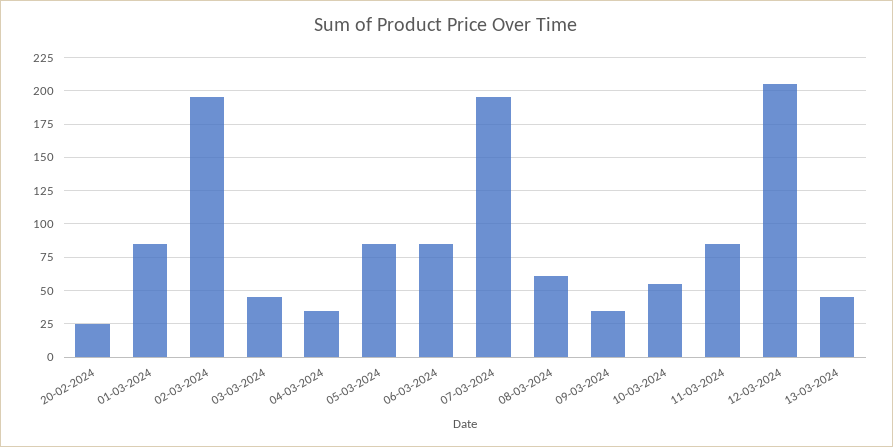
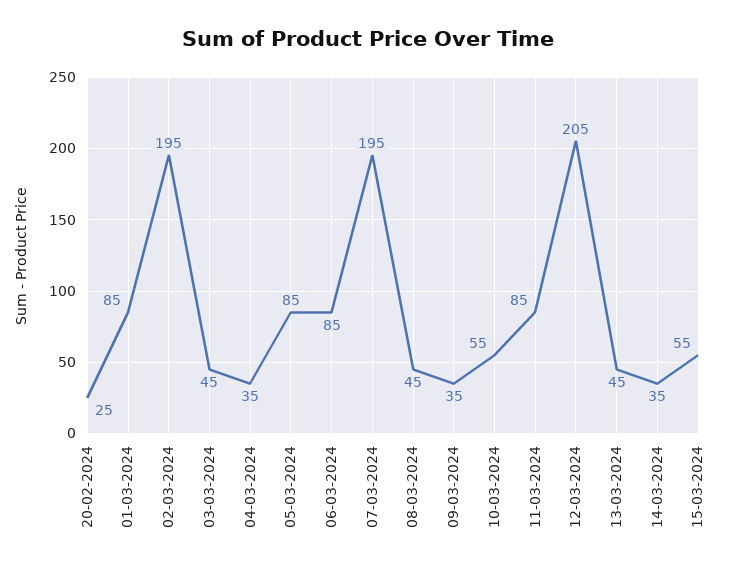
08-03-2024: 60 -> 45
14-03-2024: none -> 35
15-03-2024: none -> 55

